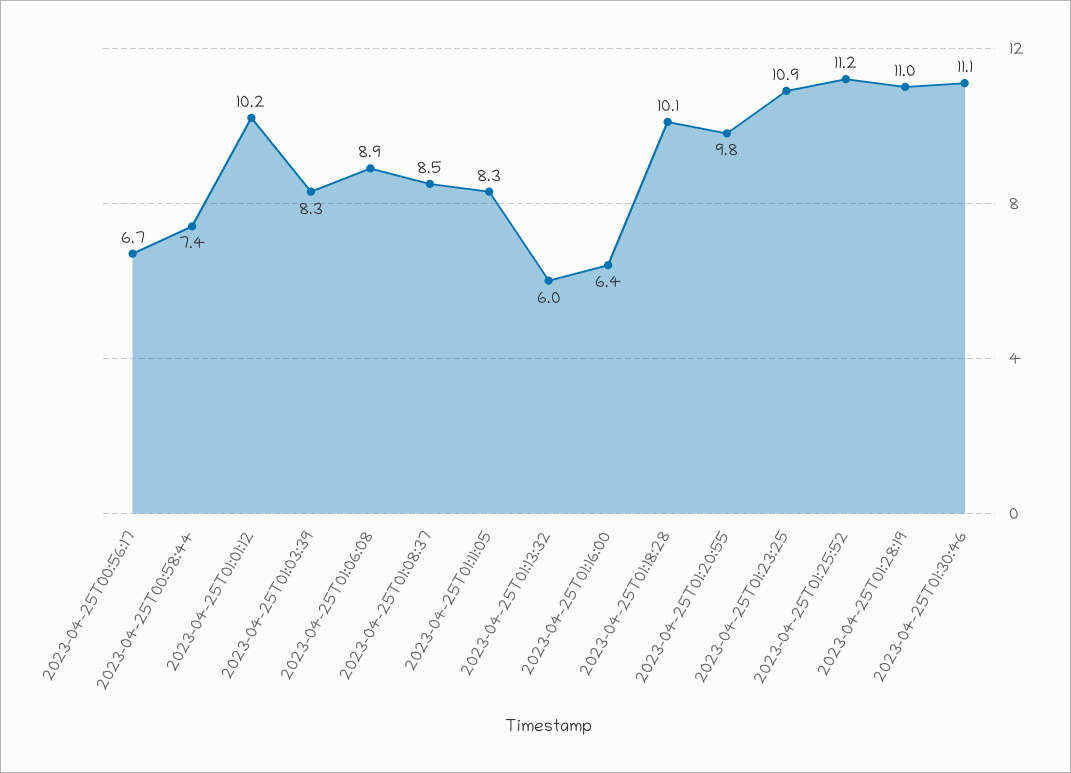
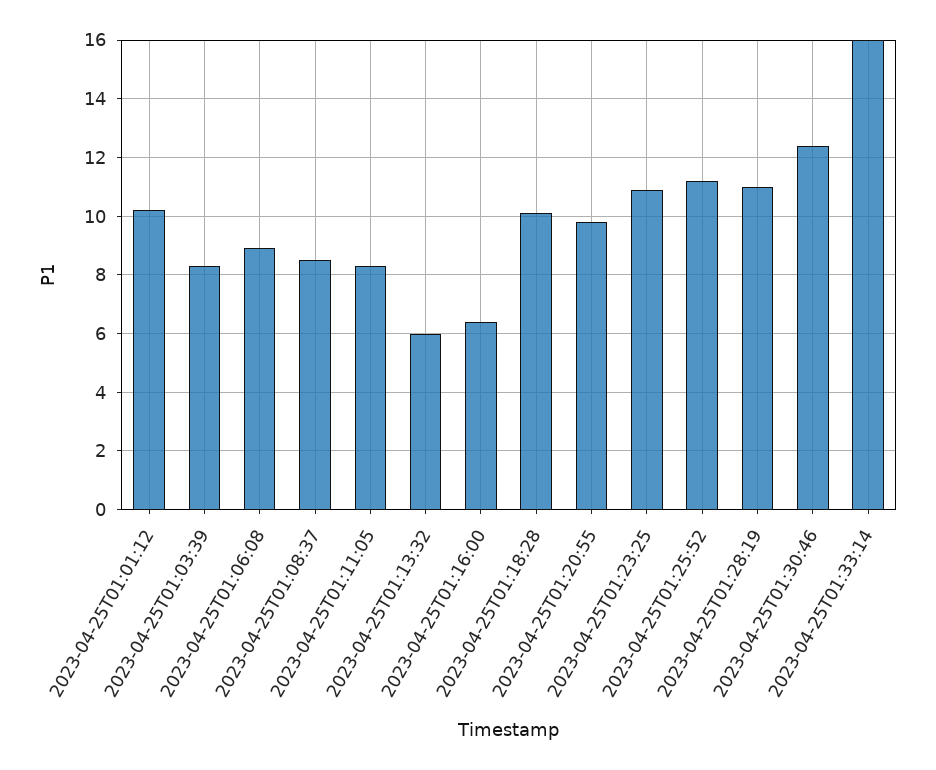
2023-04-25T00:56:17: 6.7 -> none
2023-04-25T00:58:44: 7.4 -> none
2023-04-25T01:30:46: 11.1 -> 12.5
2023-04-25T01:33:14: none -> 16

